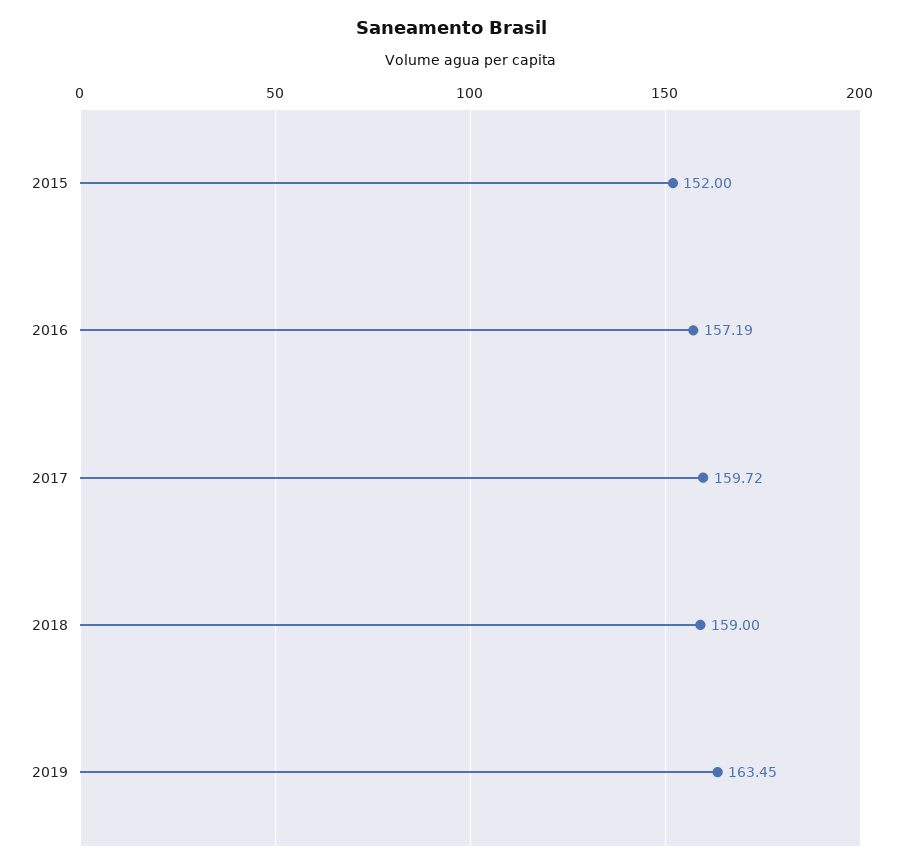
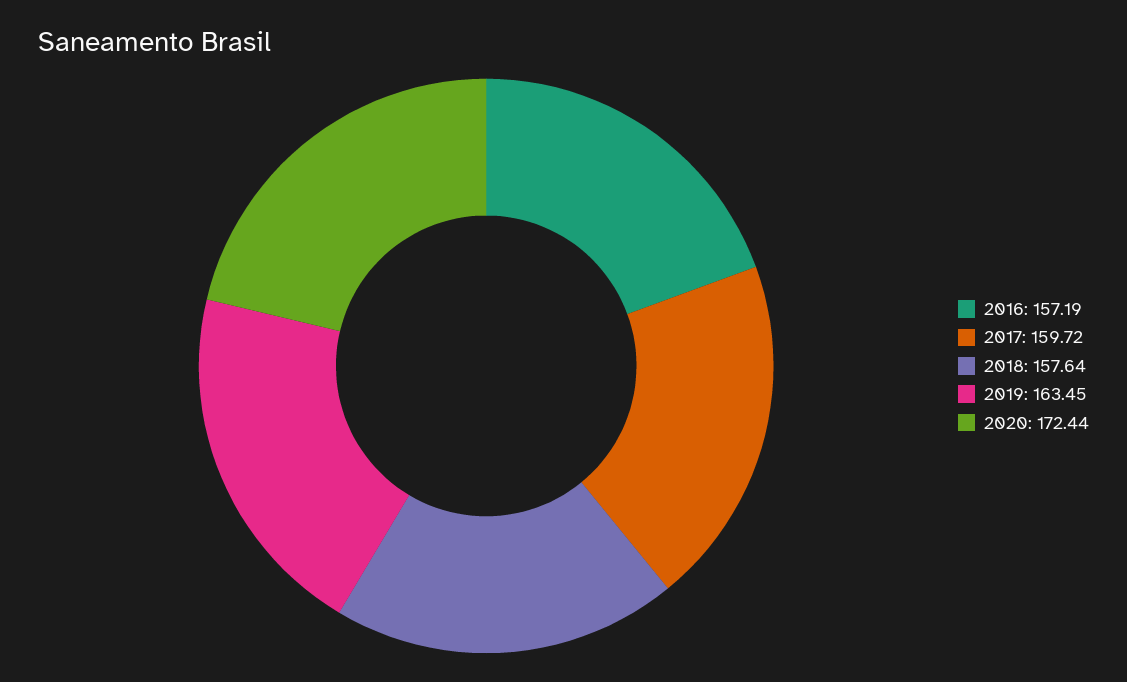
2015: 152 -> none
2018: 159 -> 157.64
2020: none -> 172.44

